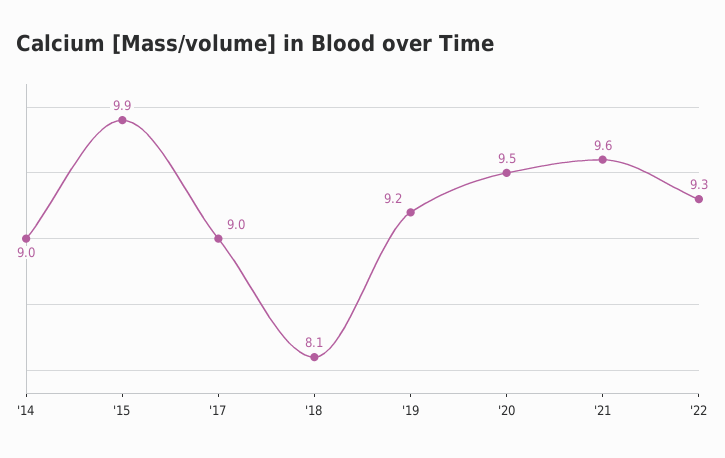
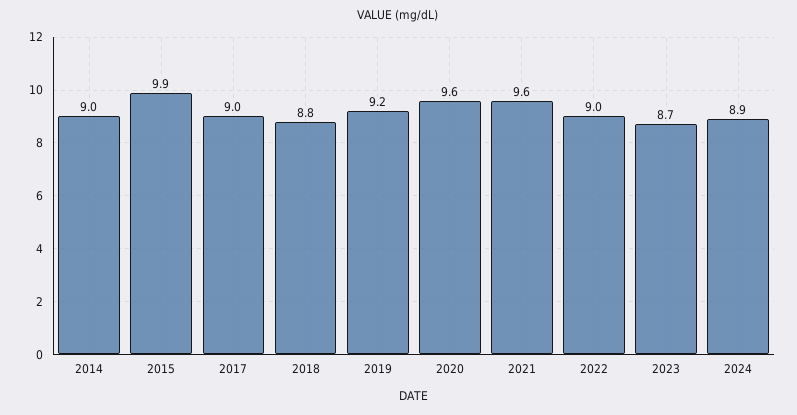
'18: 8.1 -> 8.8
'20: 9.5 -> 9.6
'22: 9.3 -> 9
2023: none -> 8.7
2024: none -> 8.9

